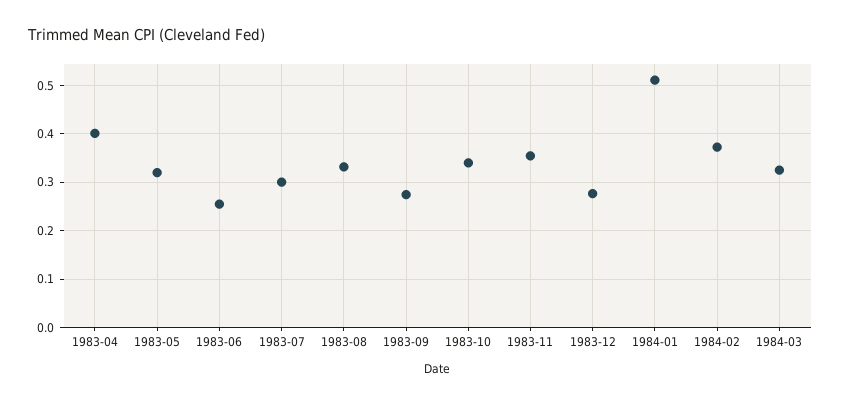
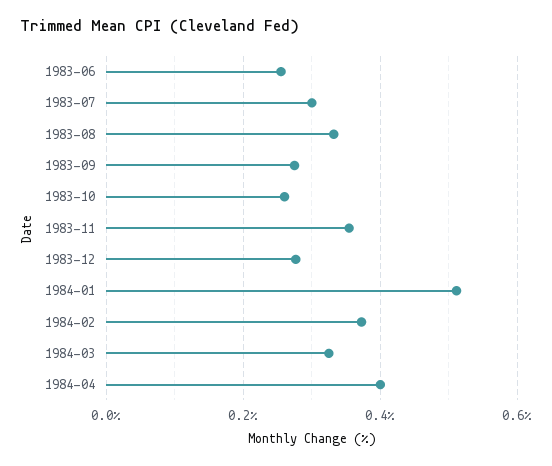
1983-04: 0.4 -> none
1983-05: 0.32 -> none
1983-10: 0.34 -> 0.26
1984-04: none -> 0.4

